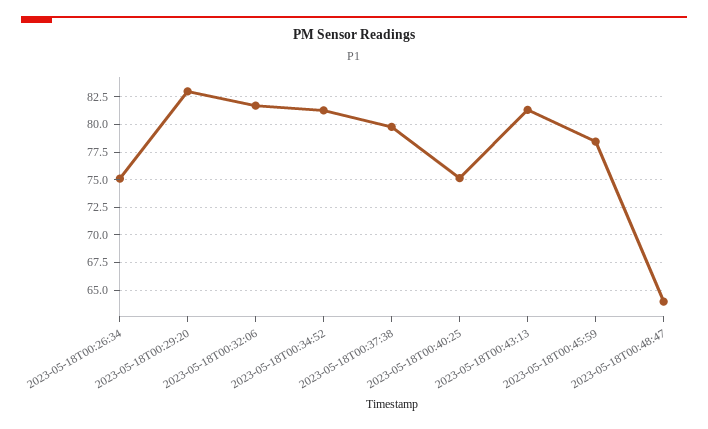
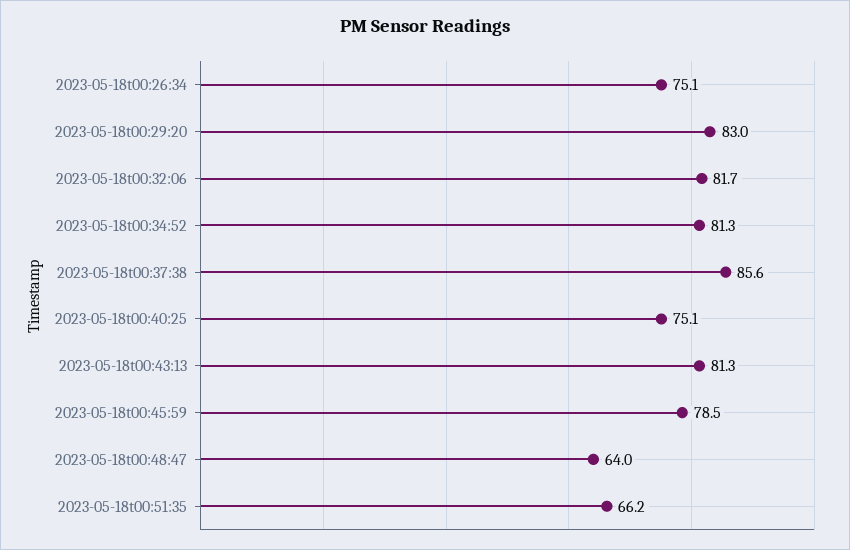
2023-05-18T00:37:38: 80 -> 85.6
2023-05-18t00:51:35: none -> 66.2

